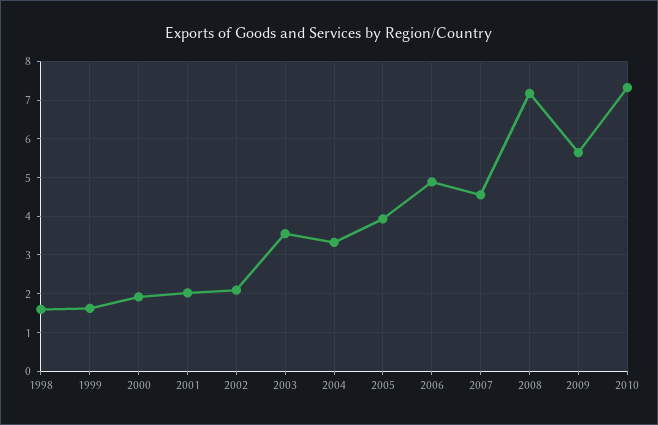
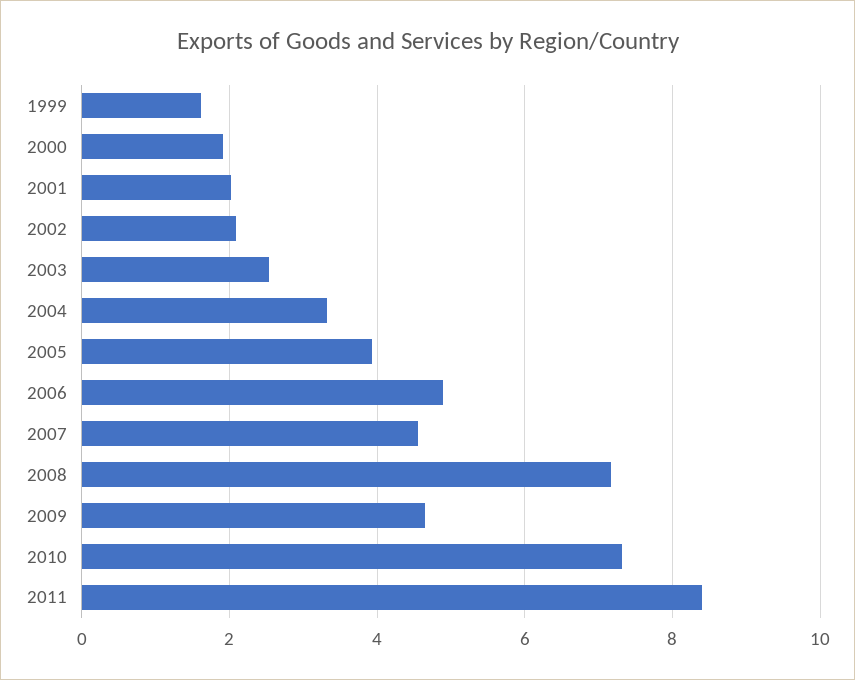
1998: 1.6 -> none
2003: 3.6 -> 2.6
2009: 5.6 -> 4.6
2011: none -> 8.4

